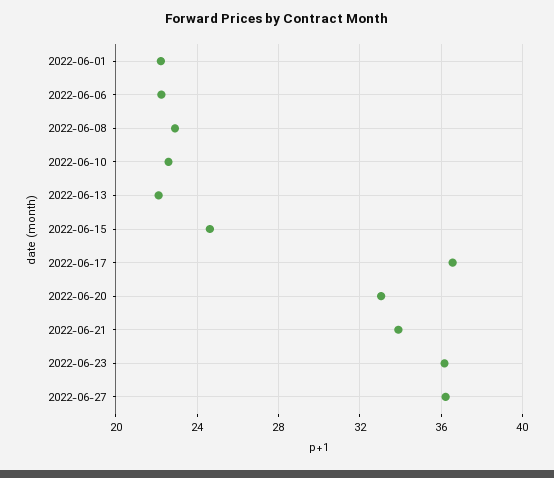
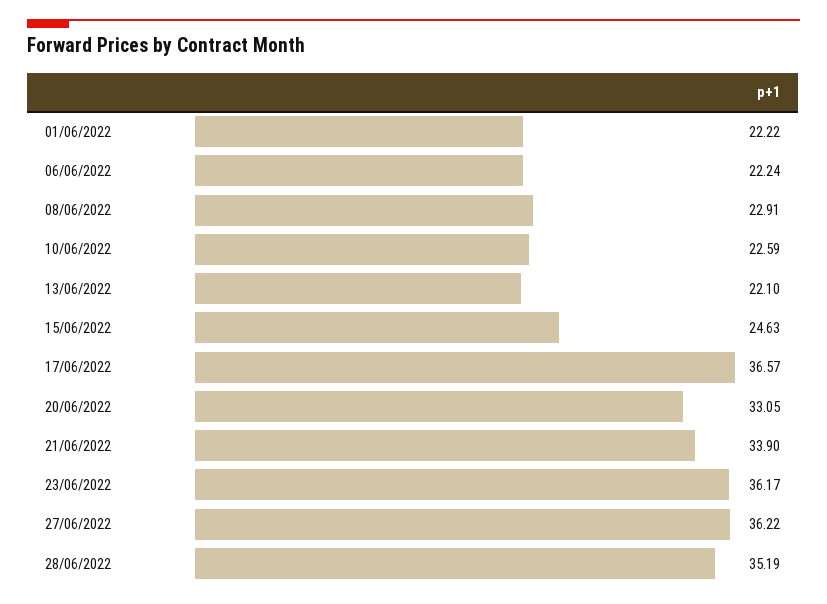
28/06/2022: none -> 35.19

